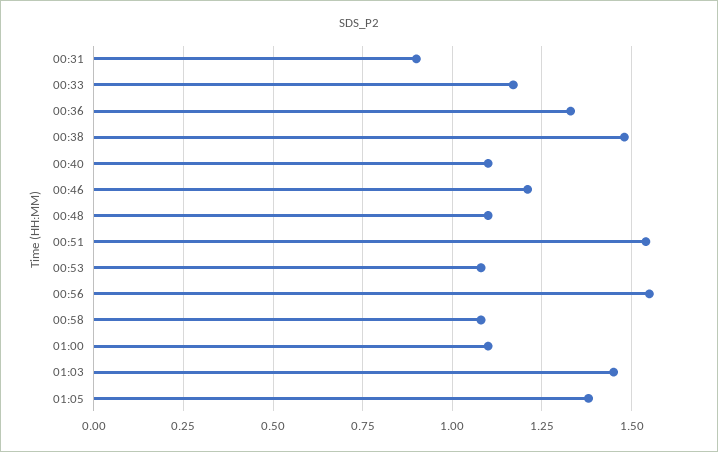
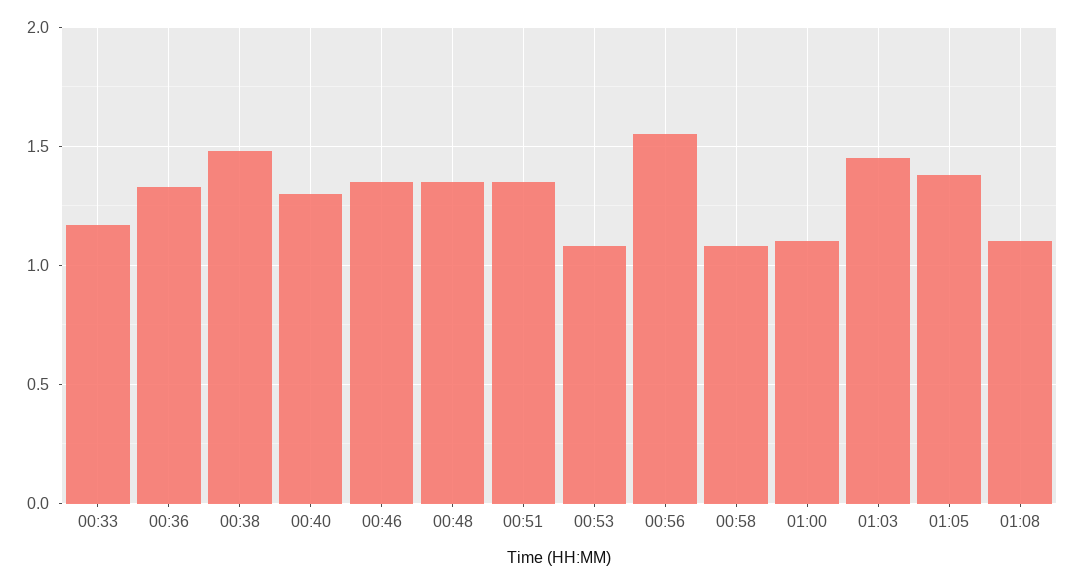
00:31: 0.9 -> none
00:40: 1.1 -> 1.3
00:46: 1.2 -> 1.35
00:48: 1.1 -> 1.35
00:51: 1.55 -> 1.35
01:08: none -> 1.1

